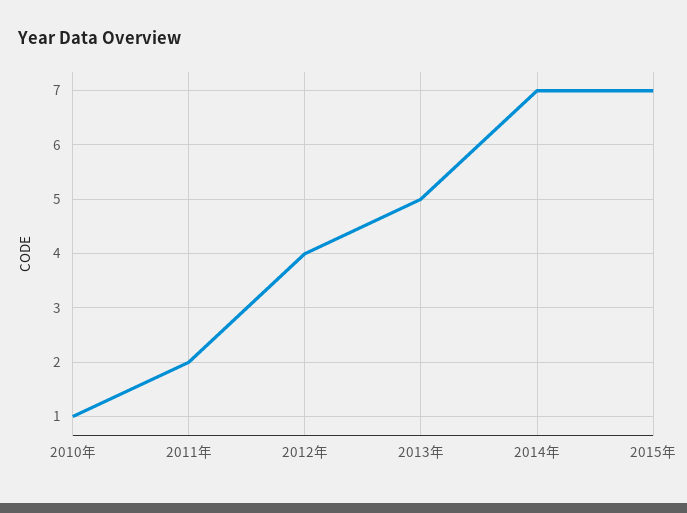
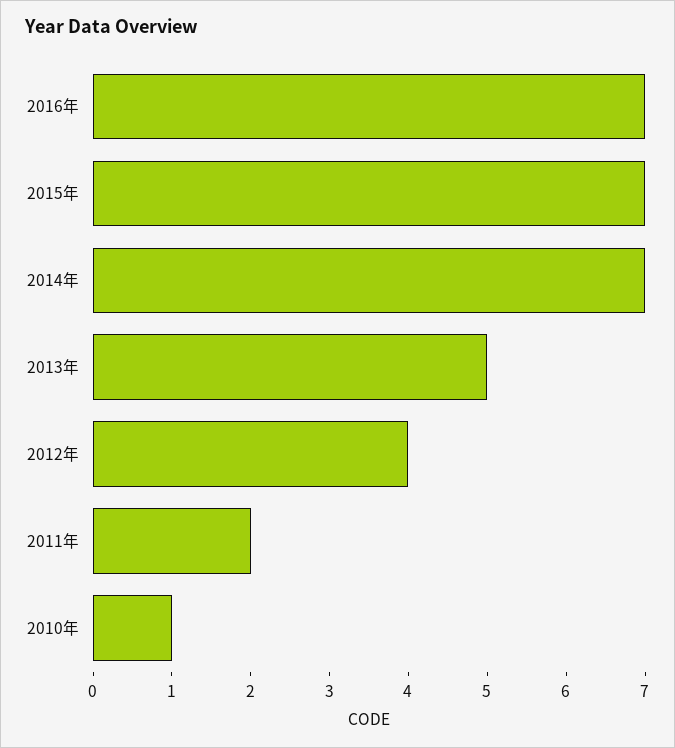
2016年: none -> 7

